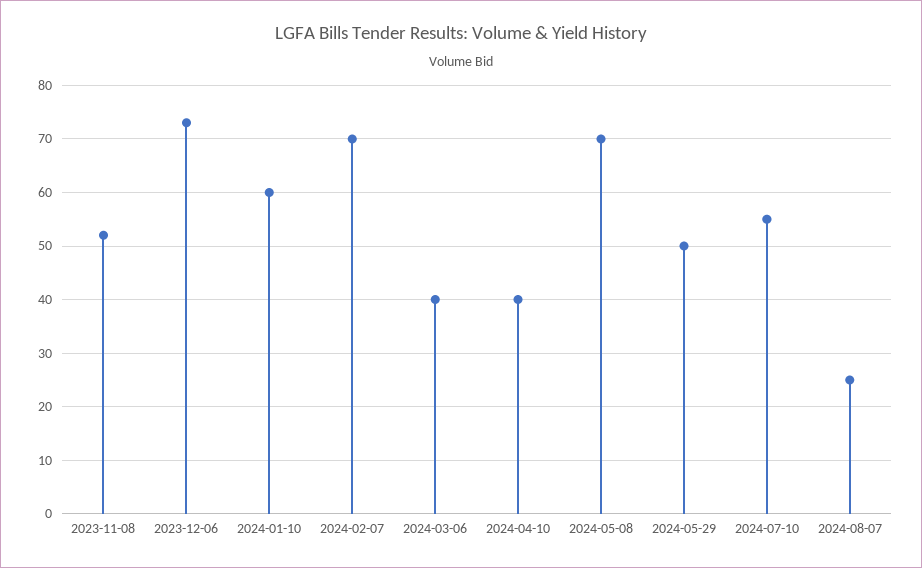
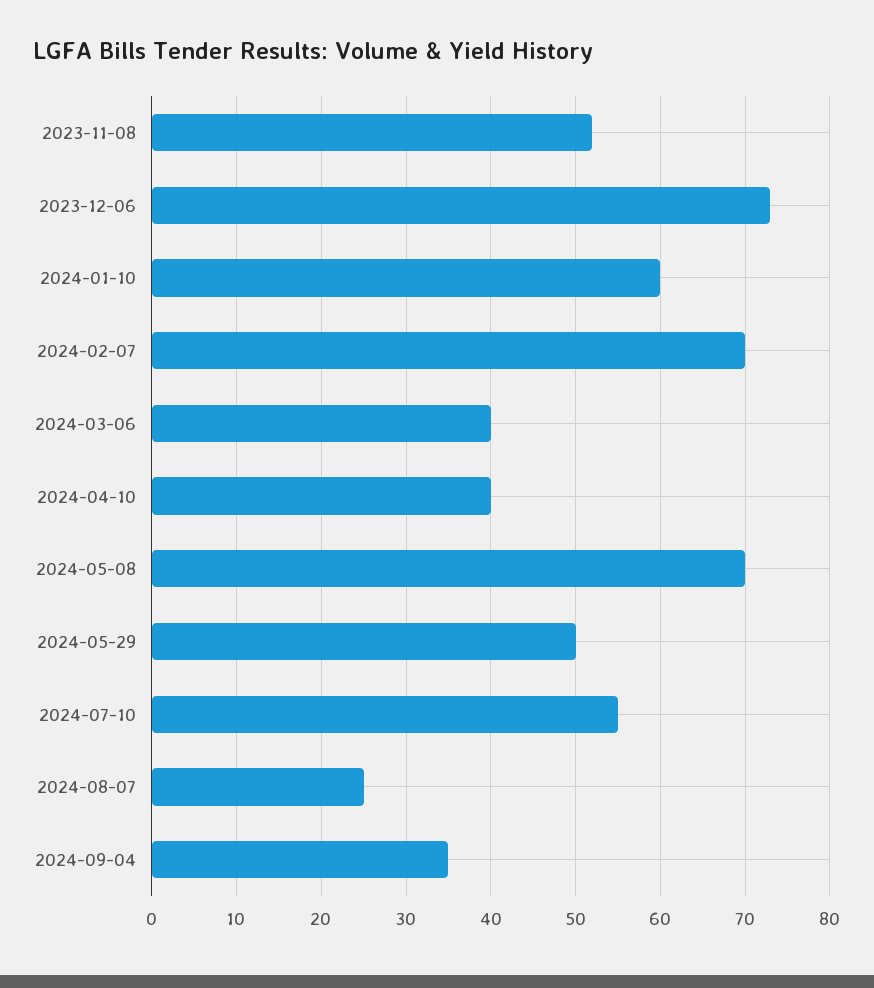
2024-09-04: none -> 35

